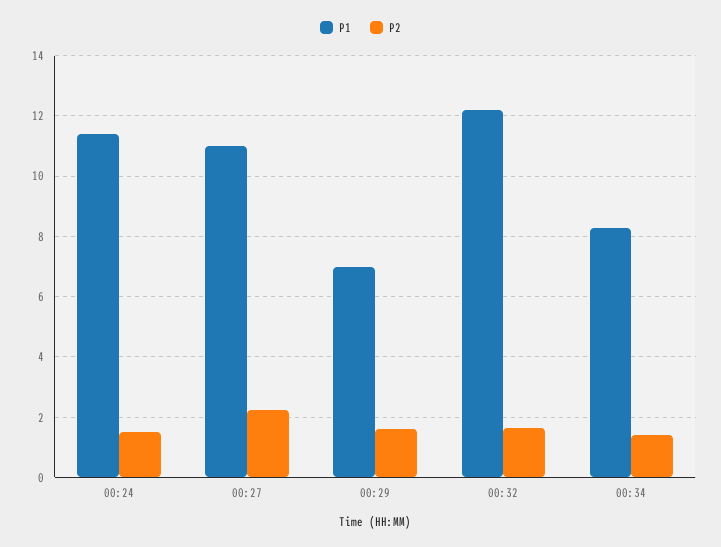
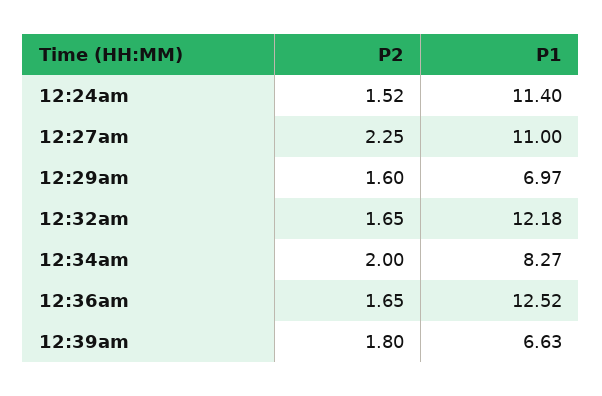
P2, 00:34: 1.4 -> 2
P2, 12:36am: none -> 1.65
P1, 12:36am: none -> 12.52
P2, 12:39am: none -> 1.8
P1, 12:39am: none -> 6.63

